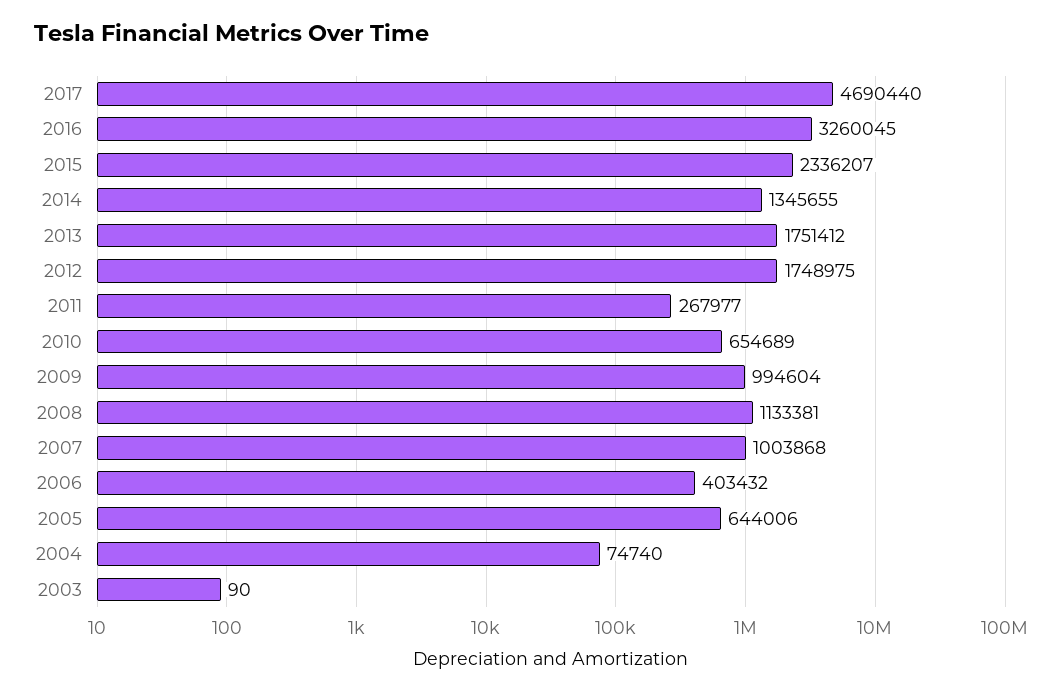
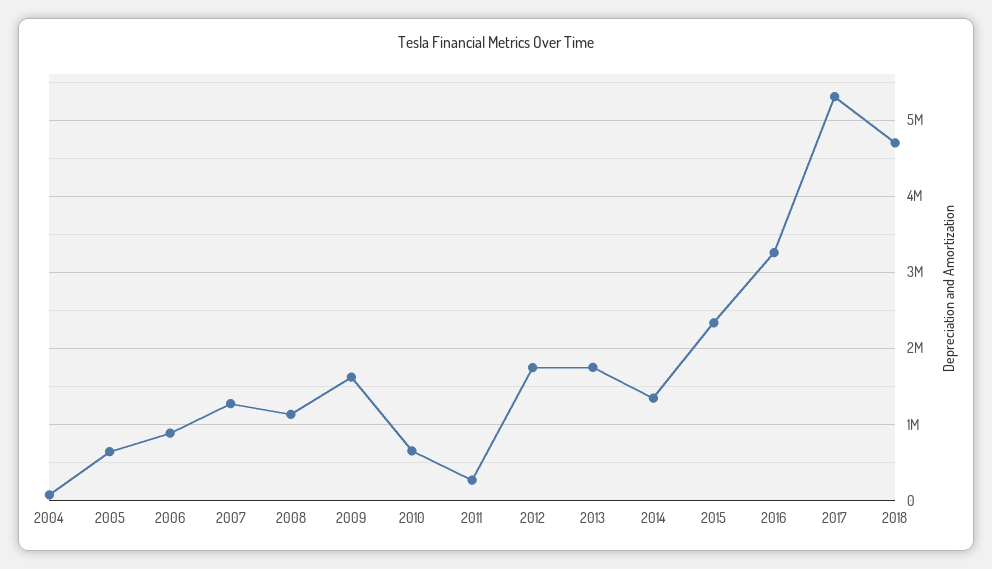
2017: 4690440 -> 5300000
2009: 994604 -> 1600000
2007: 1003868 -> 1300000
2006: 403432 -> 900000
2003: 90 -> none
2018: none -> 4700000

